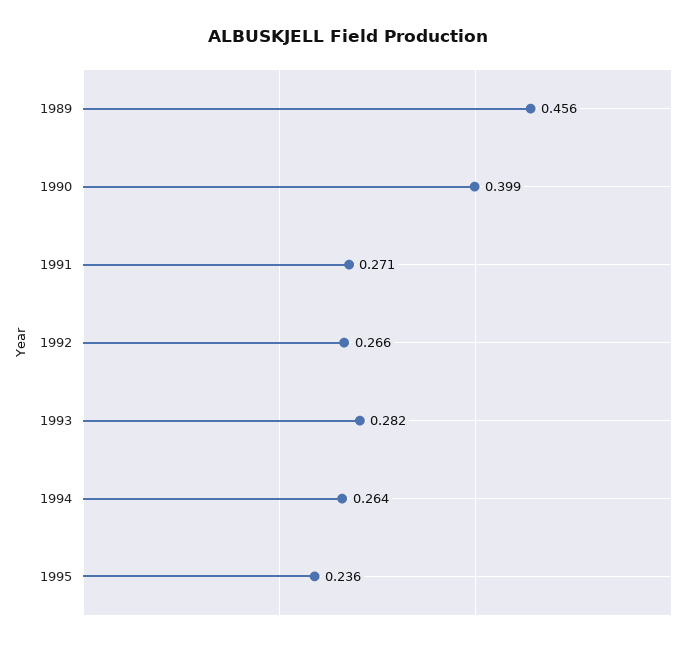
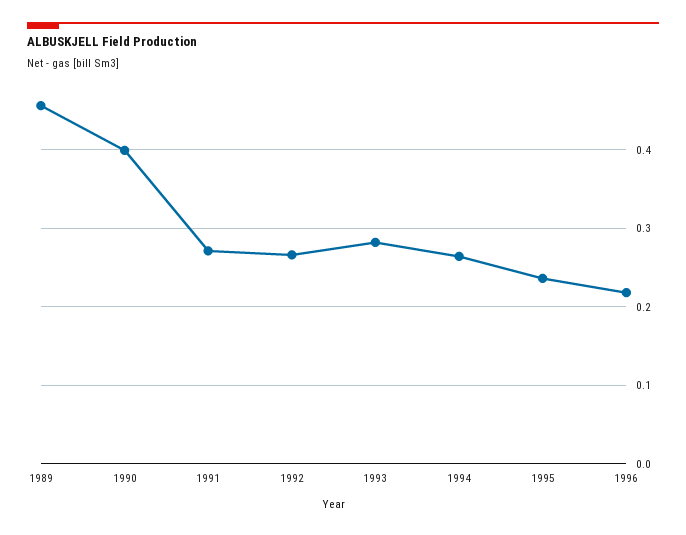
1996: none -> 0.22

